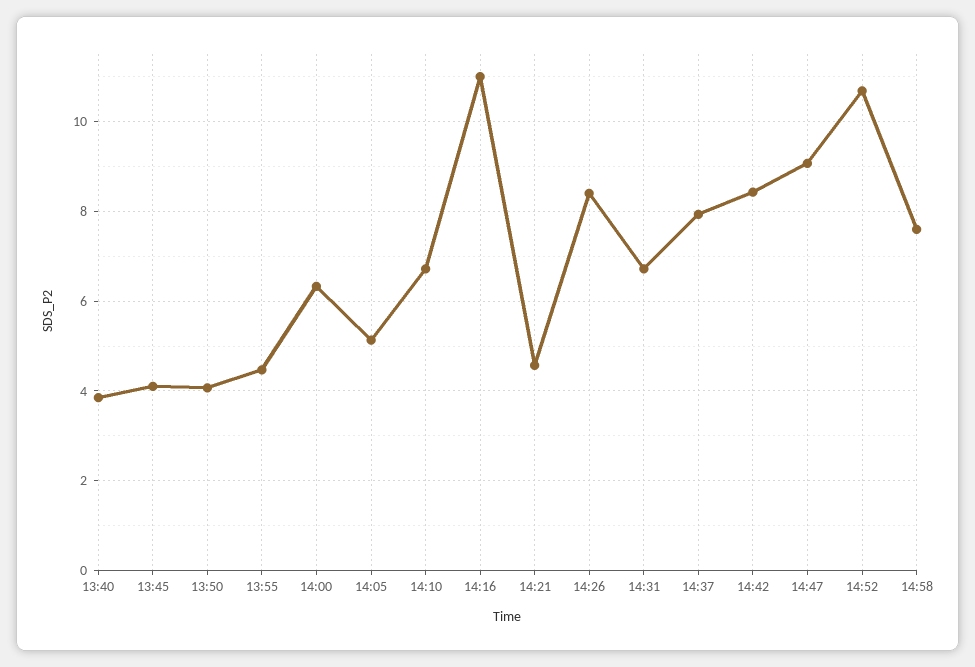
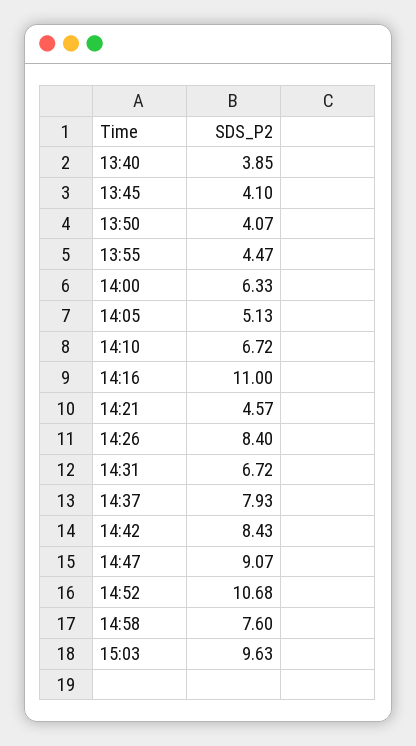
15:03: none -> 9.63

